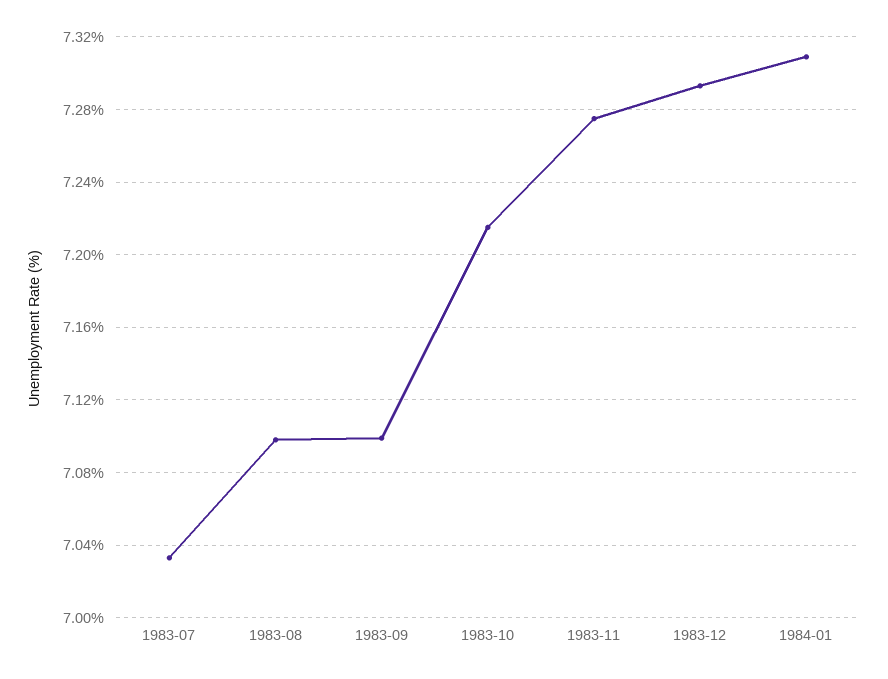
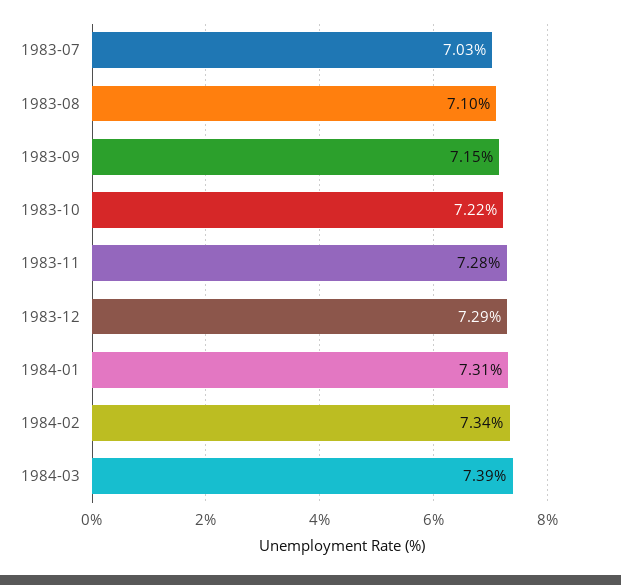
1983-09: 7.1 -> 7.15
1984-02: none -> 7.34
1984-03: none -> 7.39

